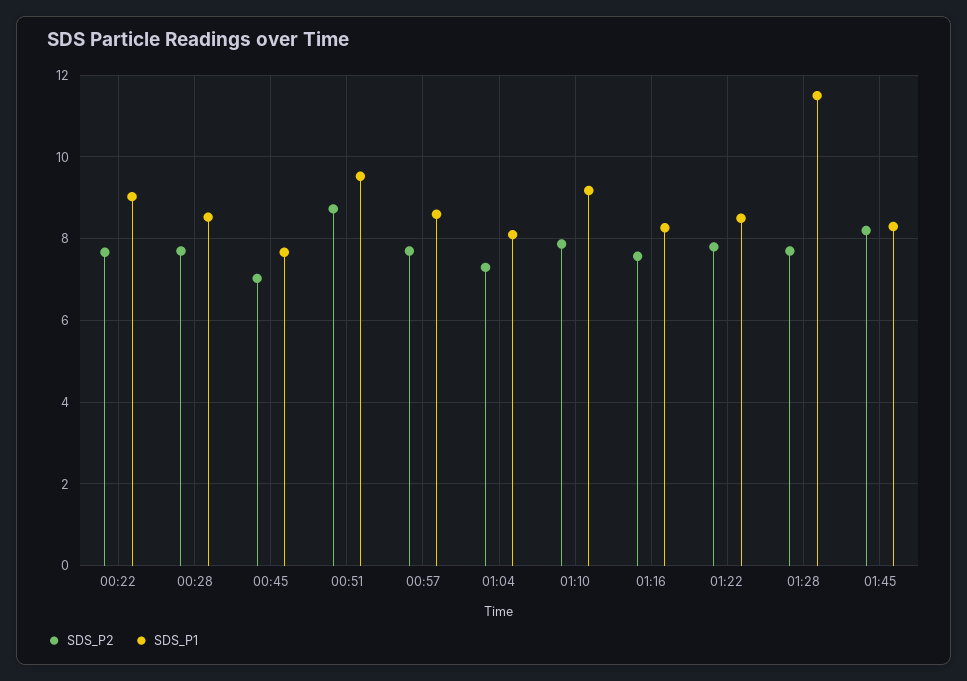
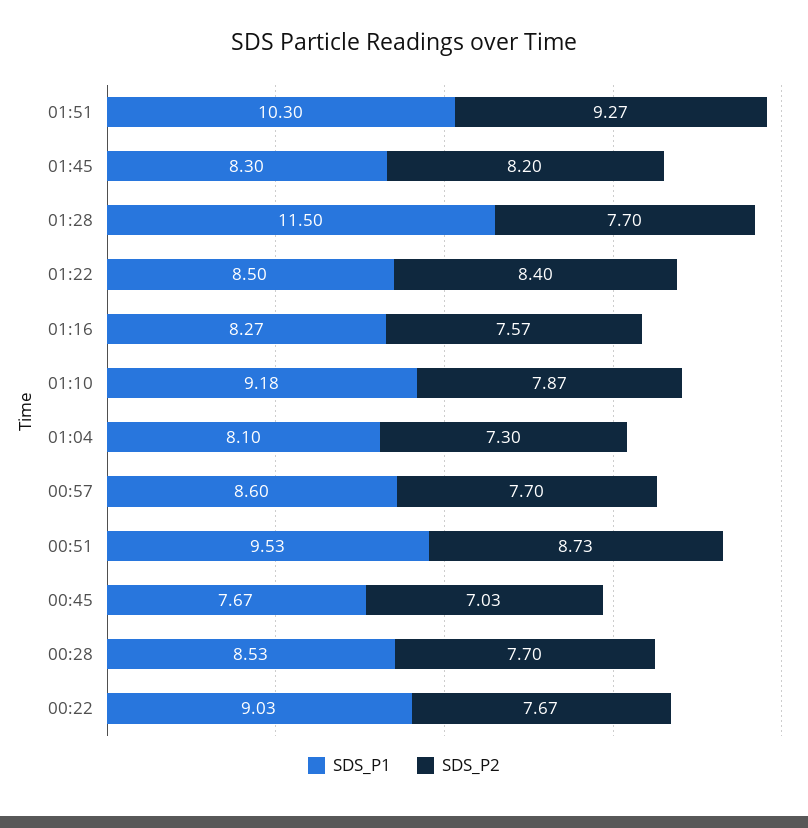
SDS_P2, 01:22: 7.8 -> 8.4
SDS_P1, 01:51: none -> 10.3
SDS_P2, 01:51: none -> 9.27

